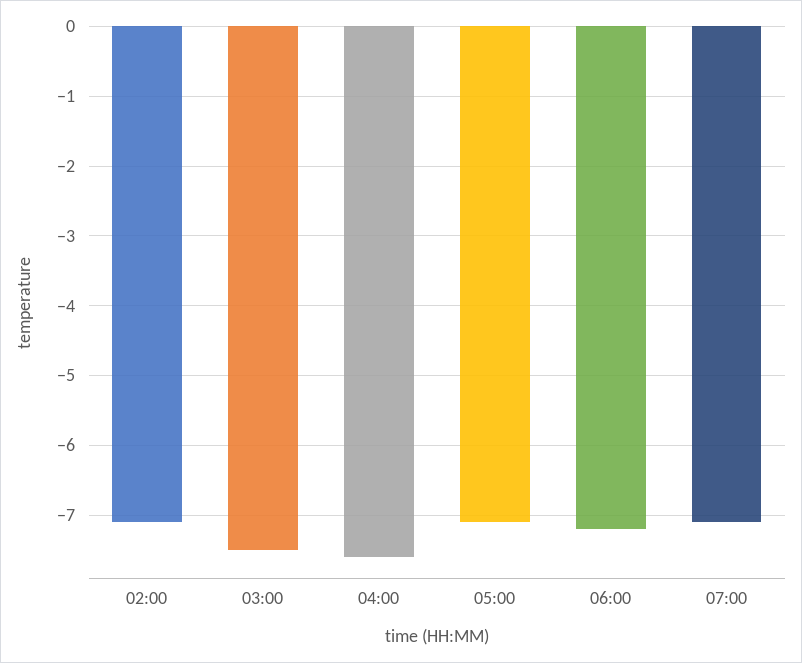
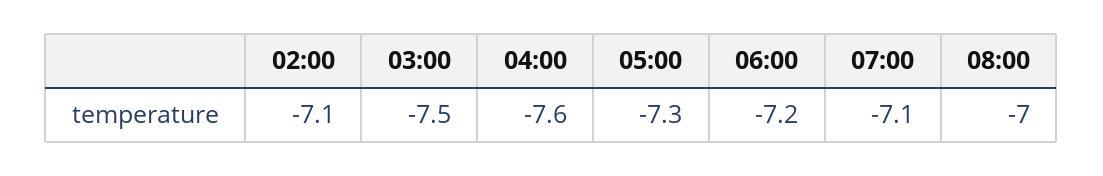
05:00: -7.1 -> -7.3
08:00: none -> -7

